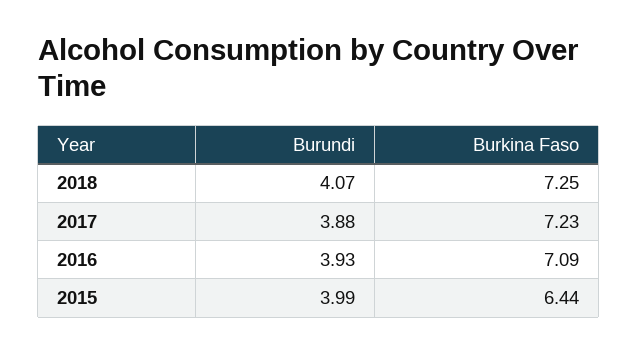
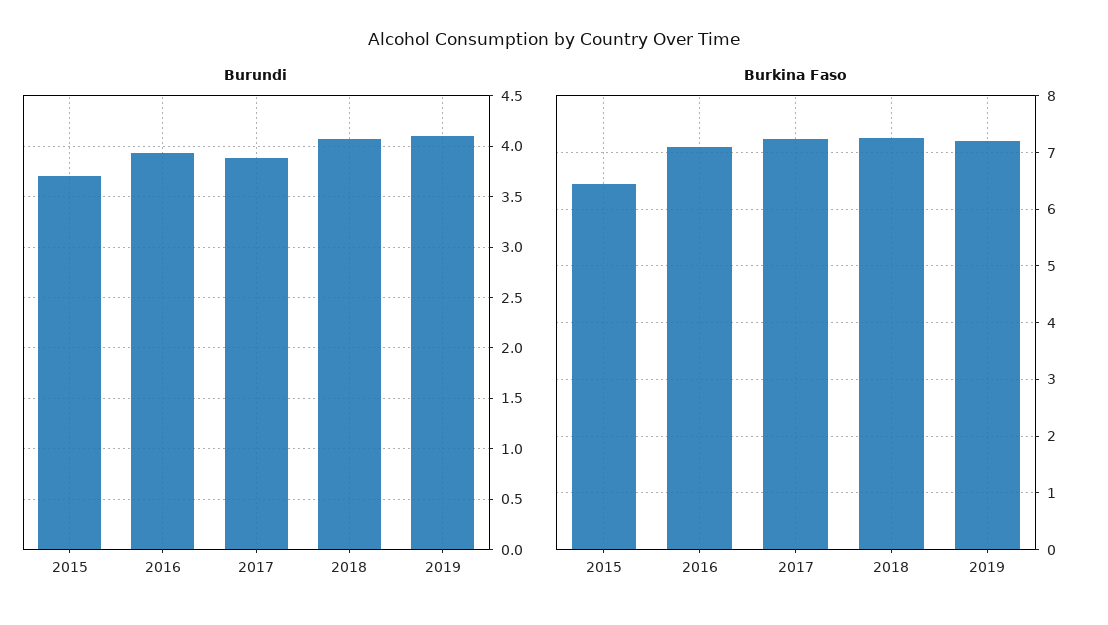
Burundi, 2015: 3.99 -> 3.7
Burundi, 2019: none -> 4.1
Burkina Faso, 2019: none -> 7.2

